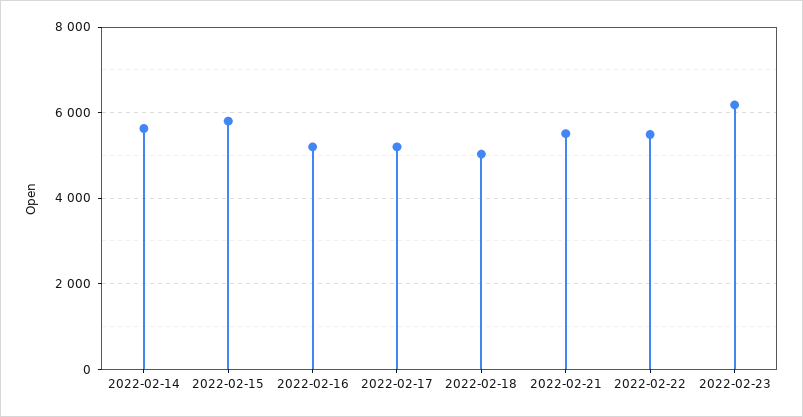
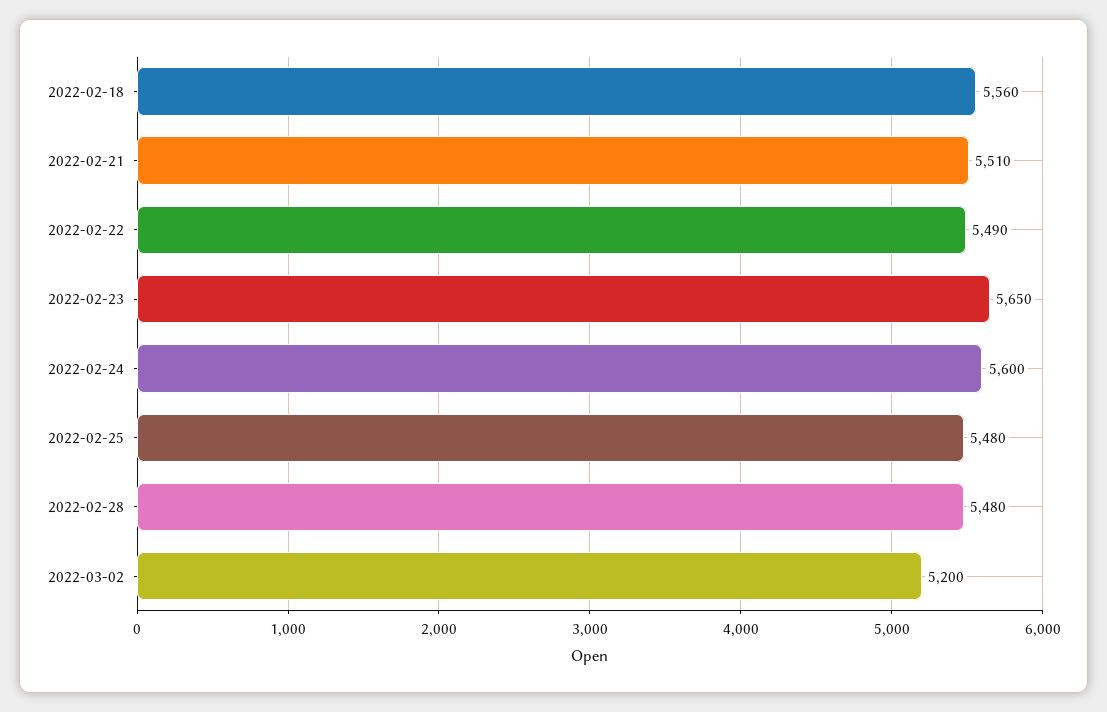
2022-02-14: 5600 -> none
2022-02-15: 5800 -> none
2022-02-16: 5200 -> none
2022-02-17: 5200 -> none
2022-02-18: 5000 -> 5560
2022-02-23: 6200 -> 5650
2022-02-24: none -> 5600
2022-02-25: none -> 5480
2022-02-28: none -> 5480
2022-03-02: none -> 5200

